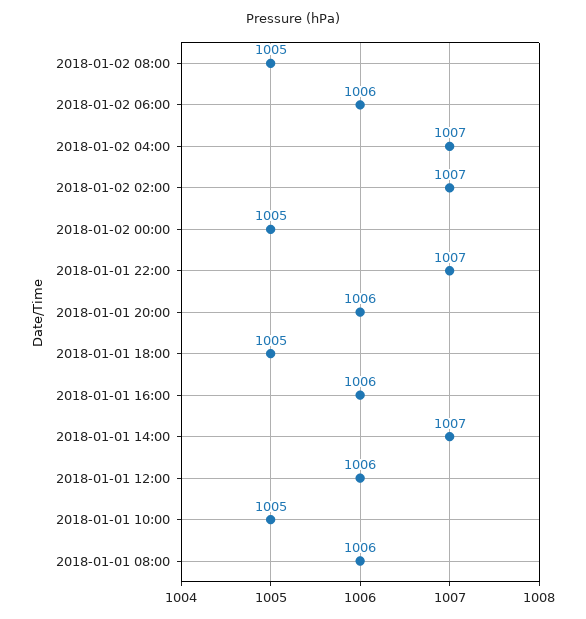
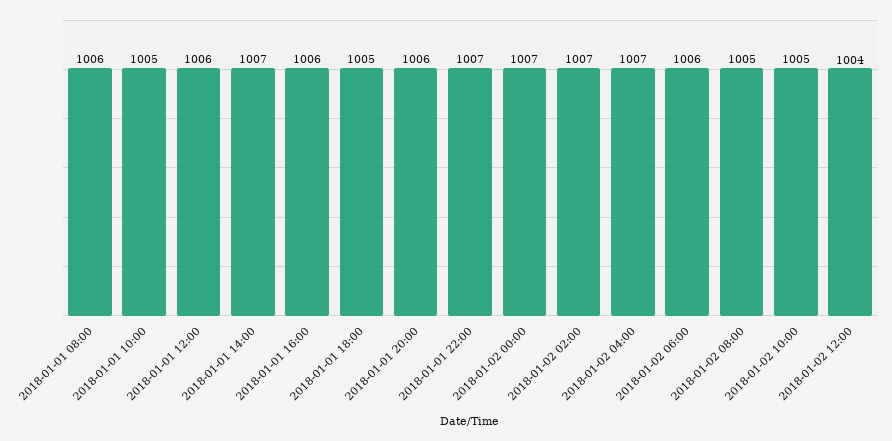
2018-01-02 00:00: 1005 -> 1007
2018-01-02 10:00: none -> 1005
2018-01-02 12:00: none -> 1004

